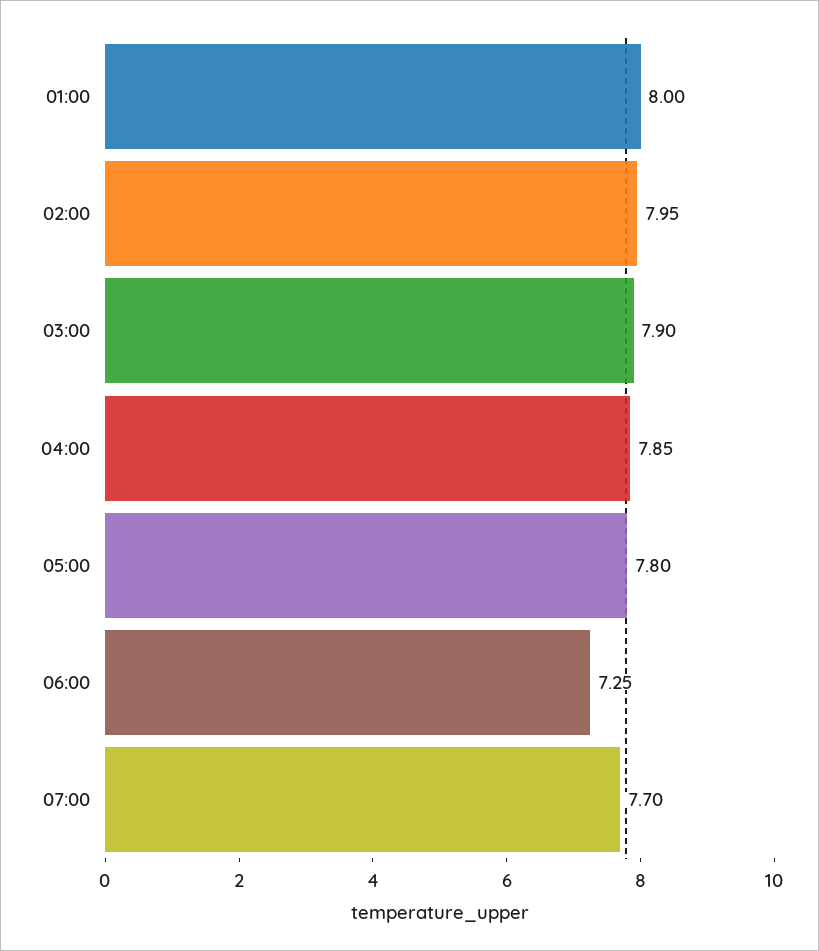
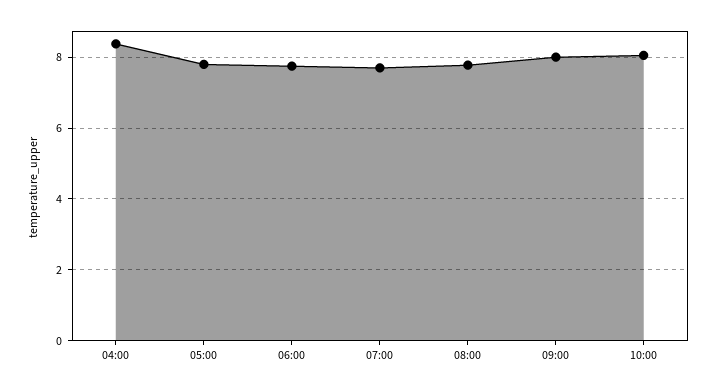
01:00: 8 -> none
02:00: 7.95 -> none
03:00: 7.9 -> none
04:00: 7.85 -> 8.4
06:00: 7.25 -> 7.8
08:00: none -> 7.8
09:00: none -> 8
10:00: none -> 8

